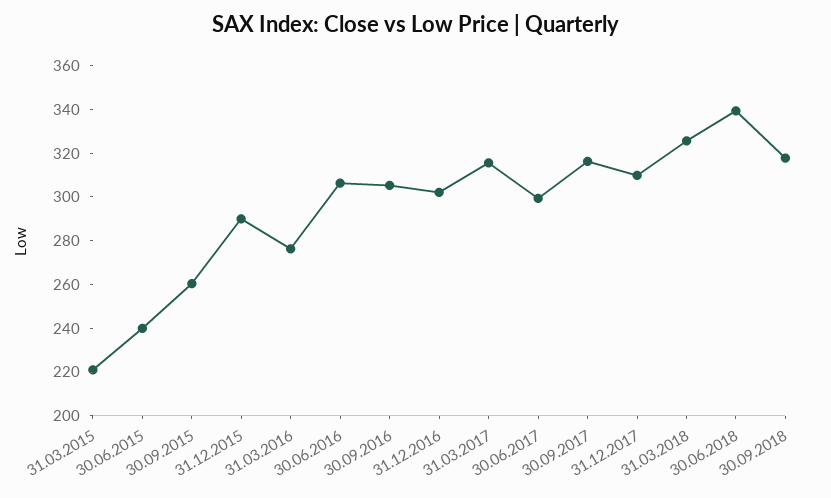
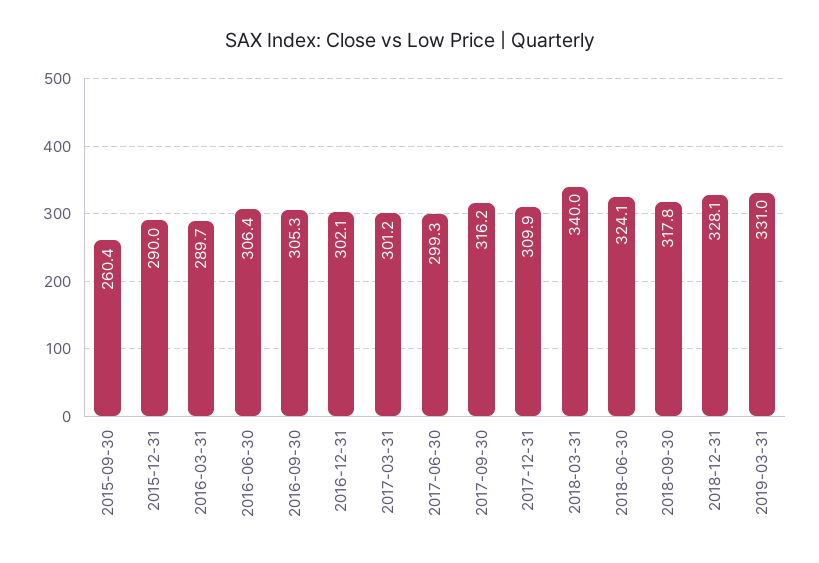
31.03.2015: 220 -> none
30.06.2015: 240 -> none
31.03.2016: 275 -> 289.7
31.03.2017: 315 -> 301.2
31.03.2018: 325 -> 340
30.06.2018: 340 -> 324.1
2018-12-31: none -> 328.1
2019-03-31: none -> 331

